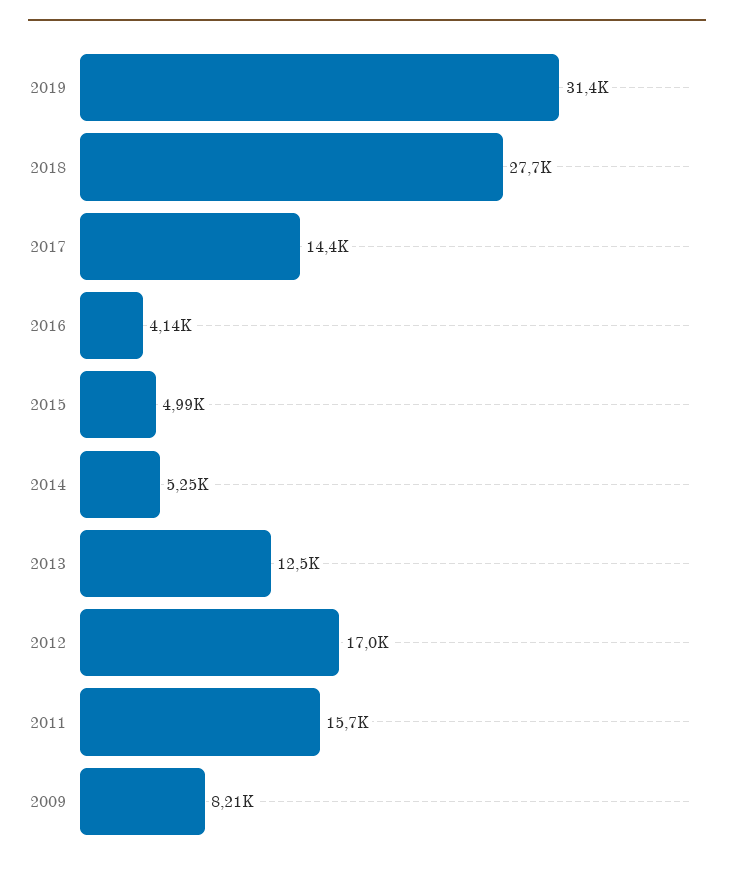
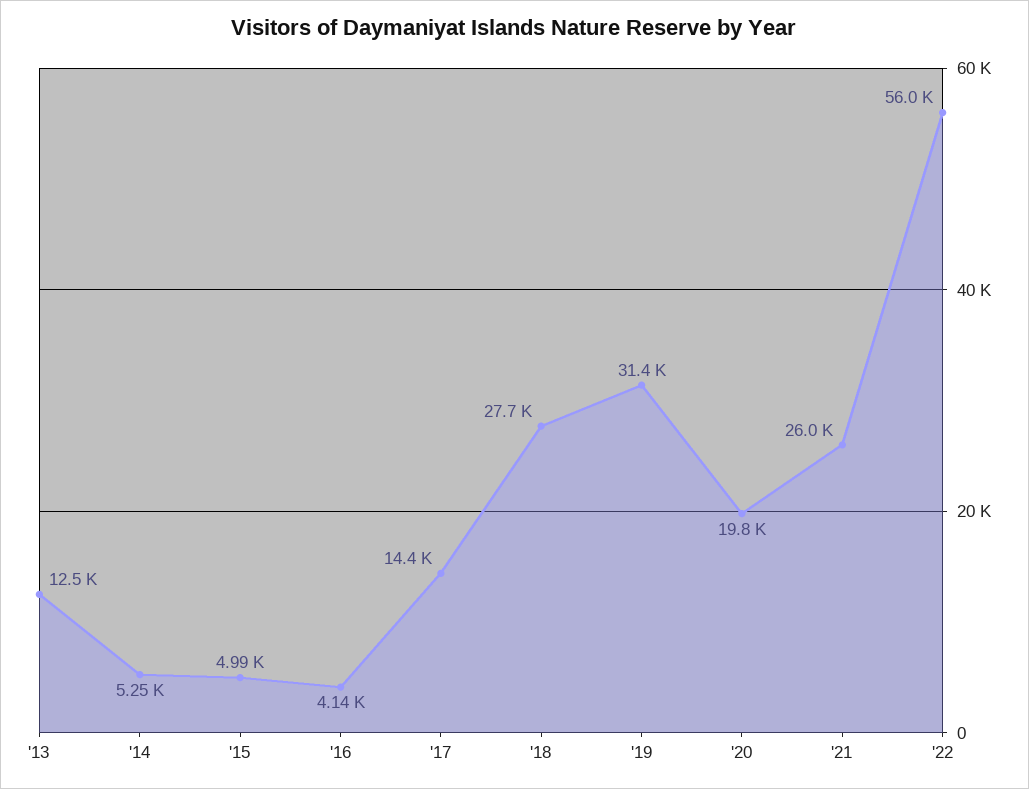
2012: 17000 -> none
2011: 15700 -> none
2009: 8210 -> none
'20: none -> 19800
'21: none -> 26000
'22: none -> 56000

